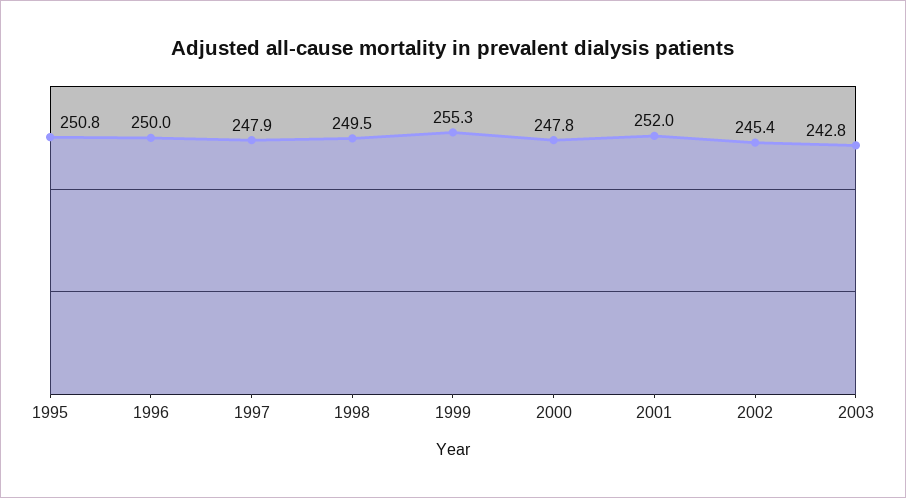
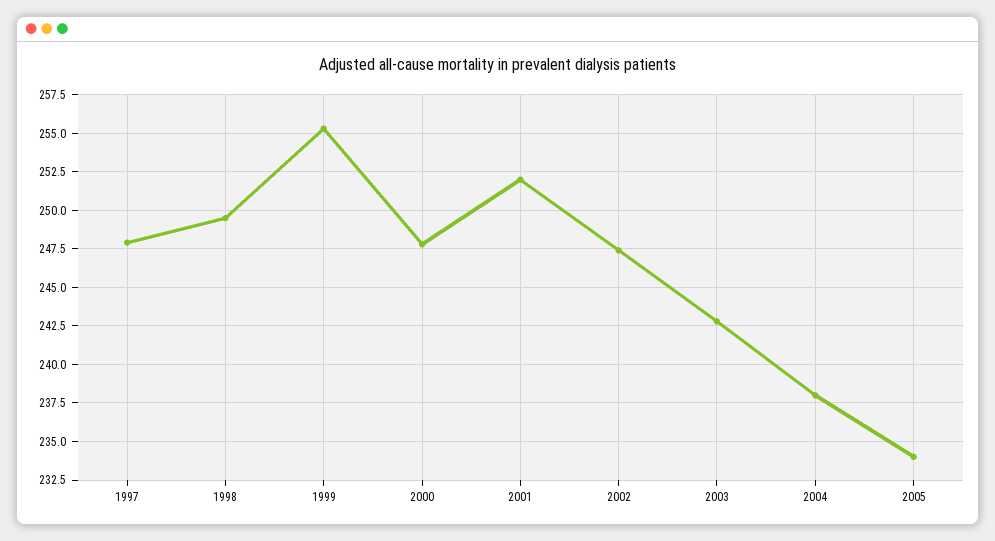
1995: 250.8 -> none
1996: 250 -> none
2002: 245.4 -> 247.5
2004: none -> 238
2005: none -> 234

